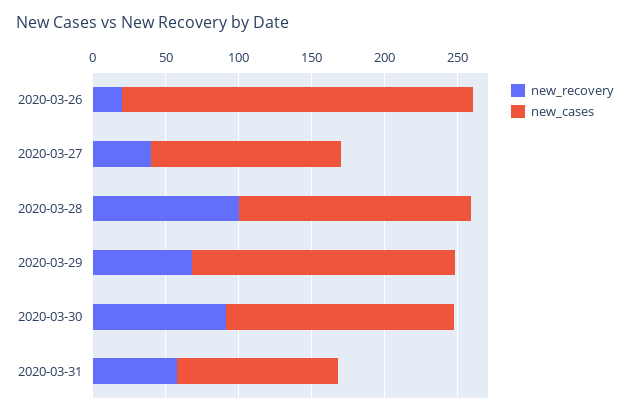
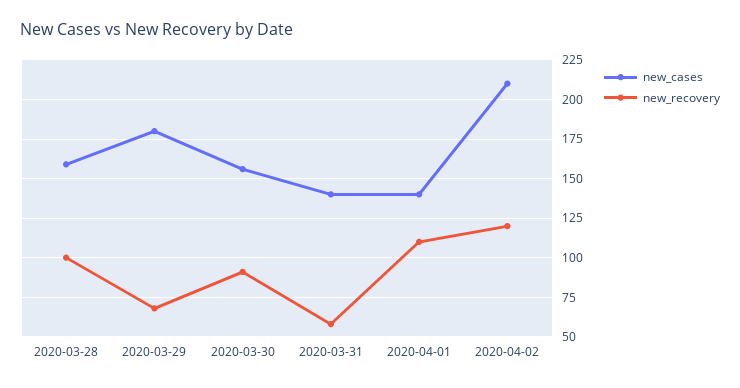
new_recovery, 2020-03-26: 20 -> none
new_cases, 2020-03-26: 240 -> none
new_recovery, 2020-03-27: 40 -> none
new_cases, 2020-03-27: 130 -> none
new_cases, 2020-03-31: 110 -> 140
new_cases, 2020-04-01: none -> 140
new_recovery, 2020-04-01: none -> 110
new_cases, 2020-04-02: none -> 210
new_recovery, 2020-04-02: none -> 120

